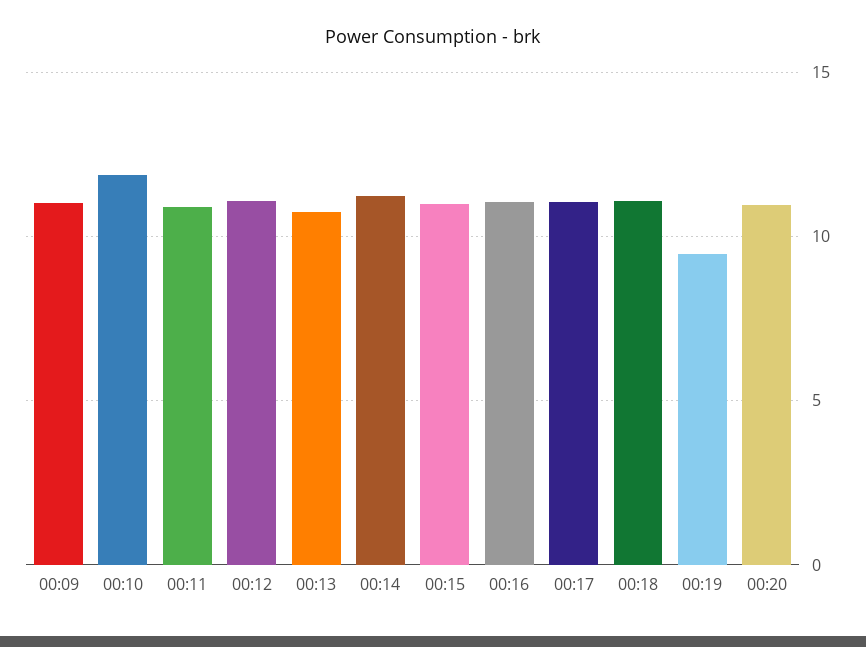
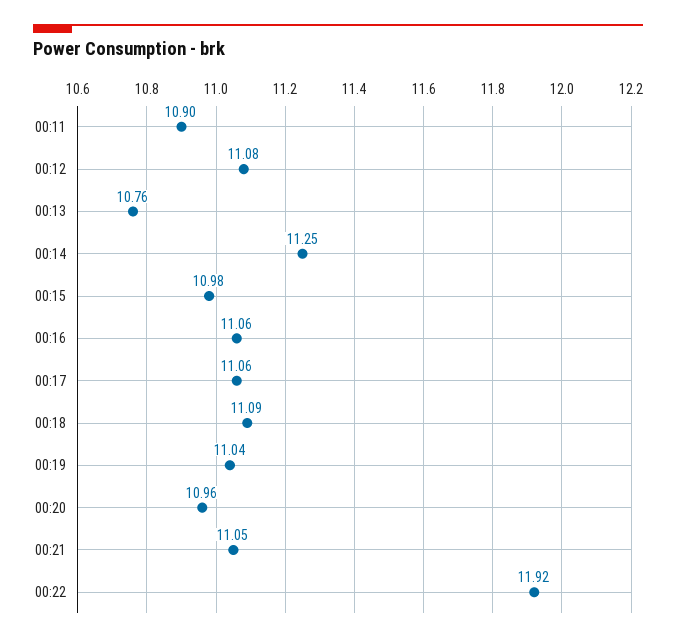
00:09: 11 -> none
00:10: 12 -> none
00:19: 9.5 -> 11.04
00:21: none -> 11.05
00:22: none -> 11.92

